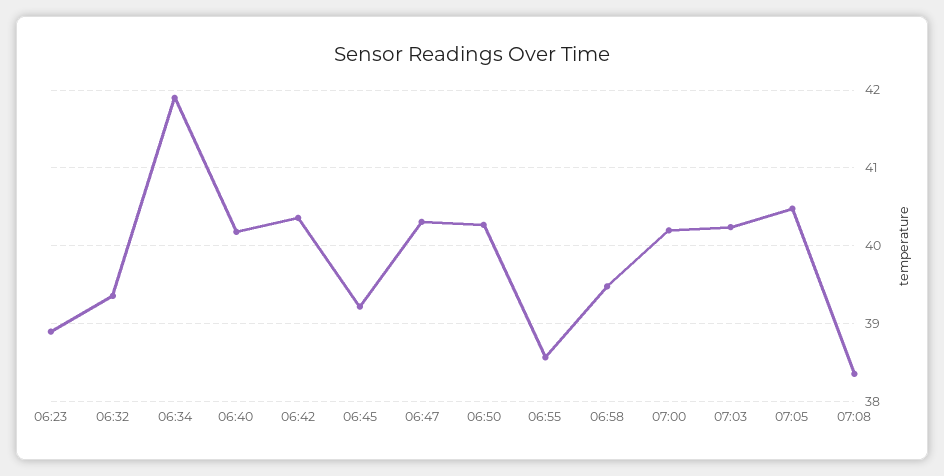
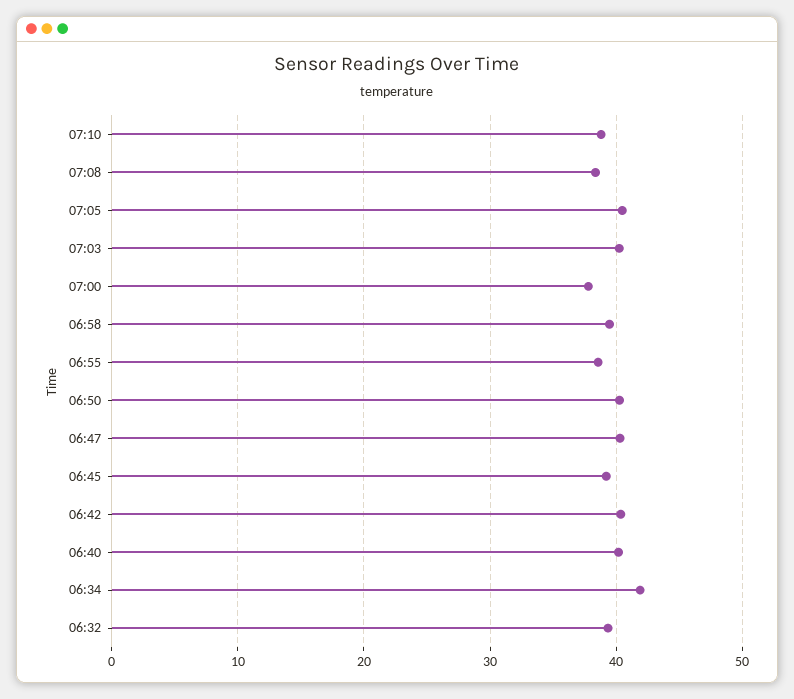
06:23: 38.9 -> none
07:00: 40.2 -> 38
07:10: none -> 39

